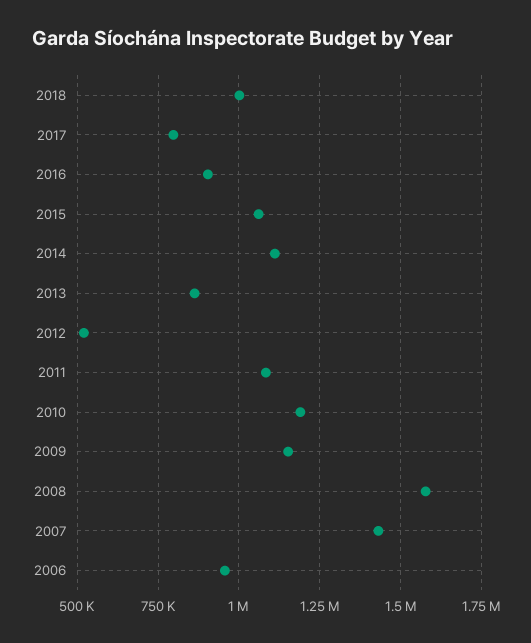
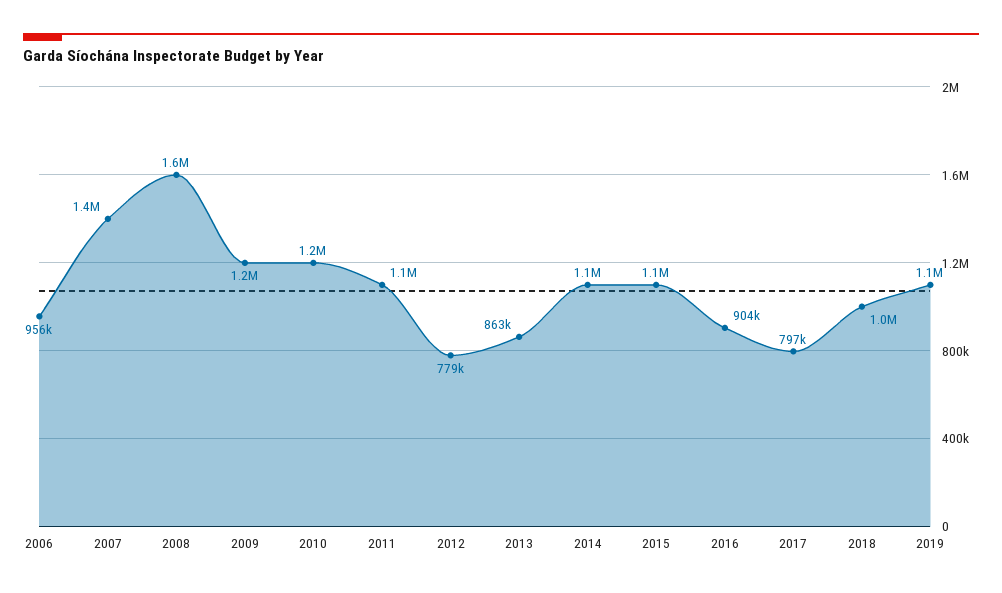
2012: 525000 -> 779000
2019: none -> 1100000

